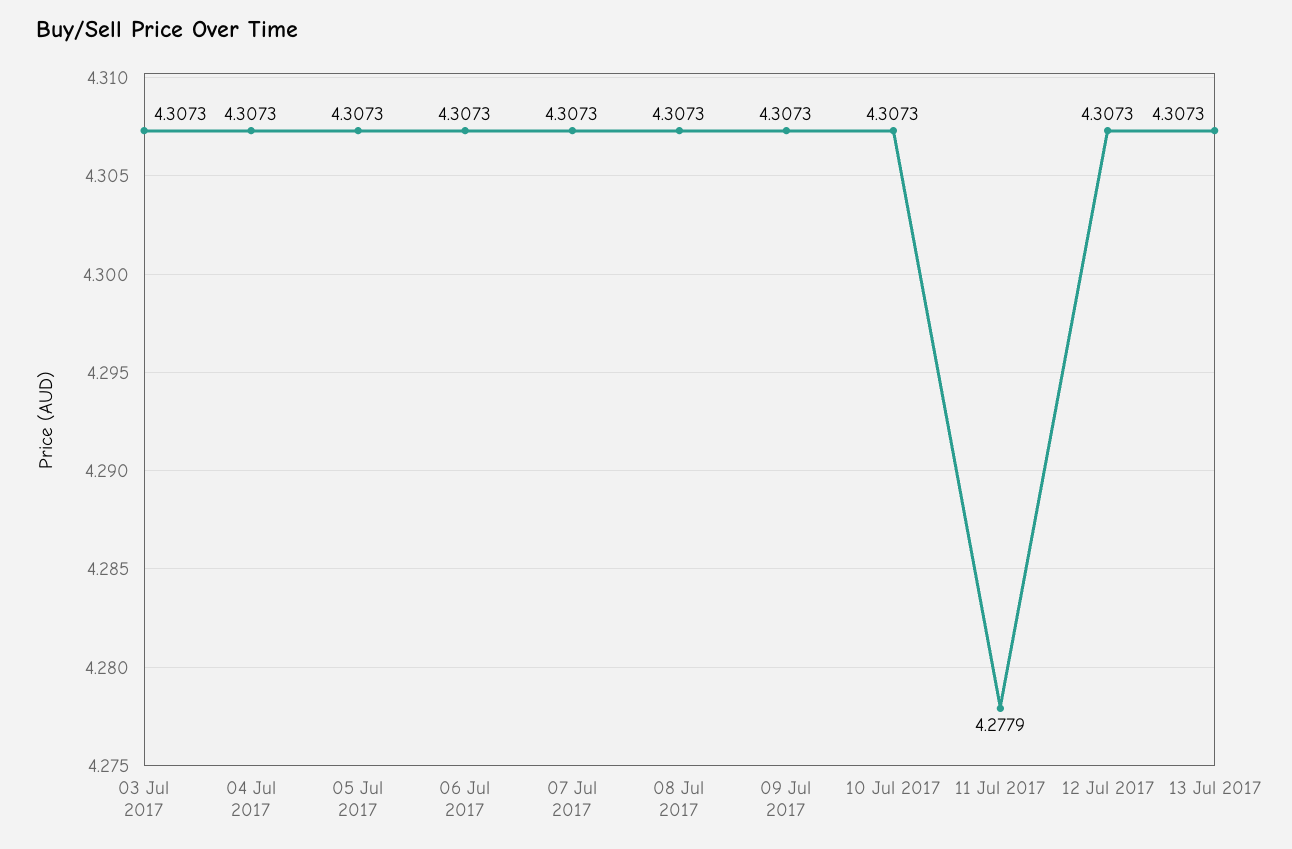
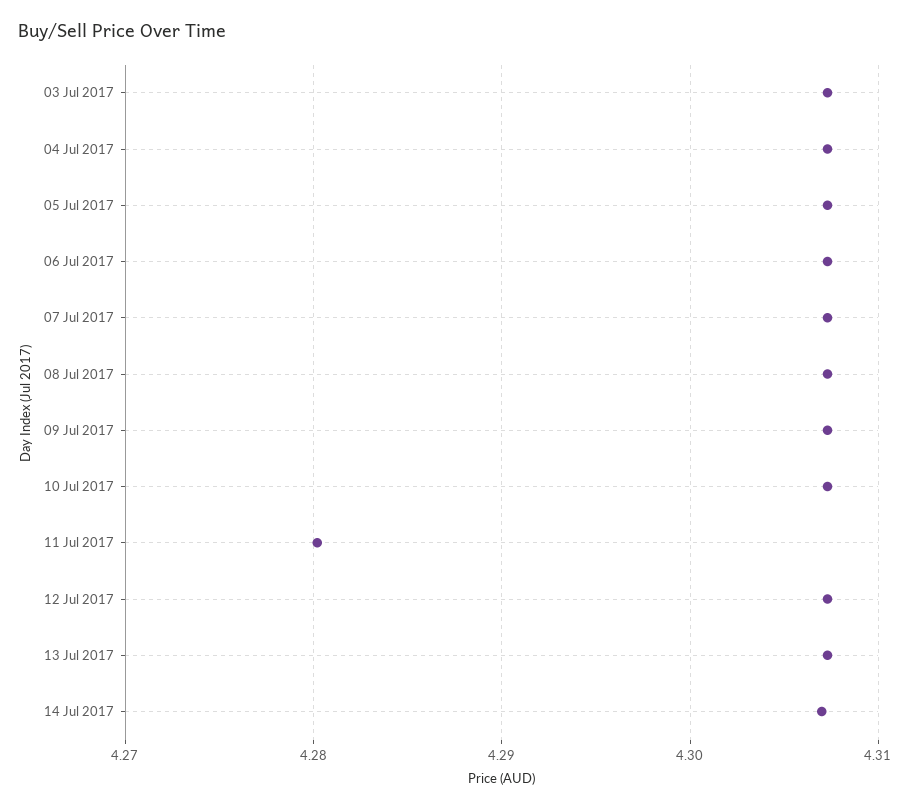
11 Jul 2017: 4.2779 -> 4.28
14 Jul 2017: none -> 4.307

